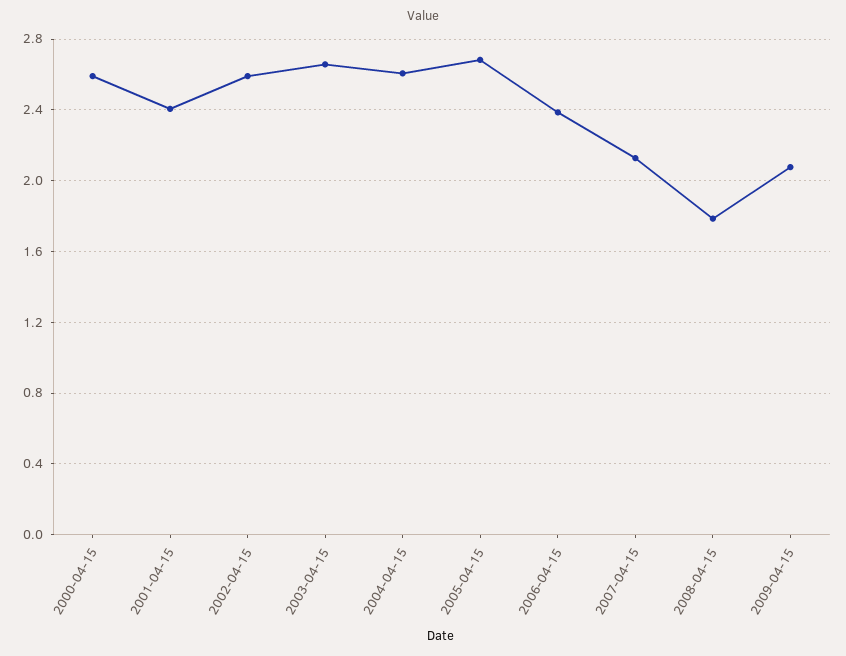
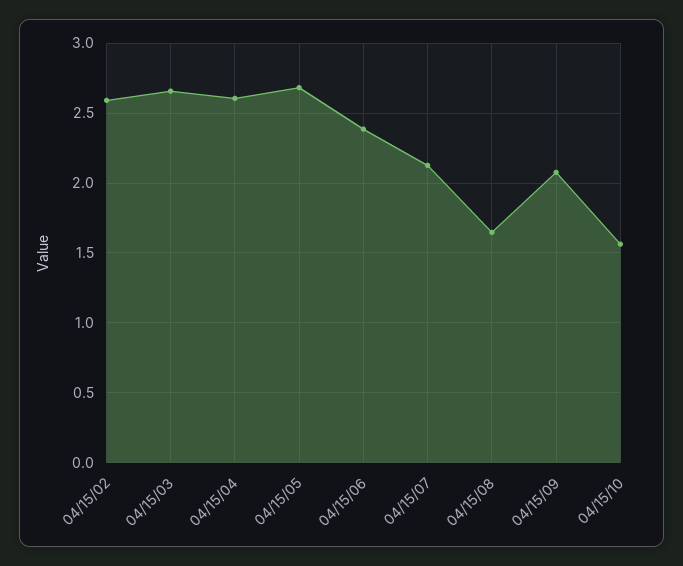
2000-04-15: 2.6 -> none
2001-04-15: 2.4 -> none
2008-04-15: 1.8 -> 1.65
04/15/10: none -> 1.55

